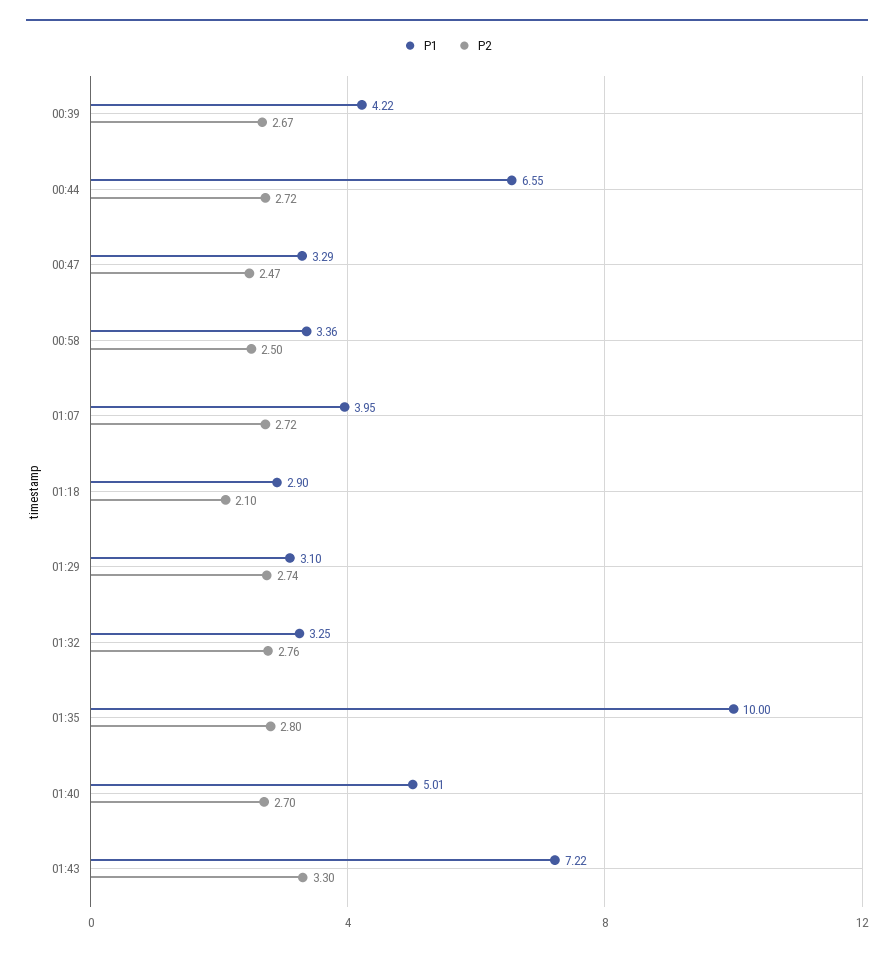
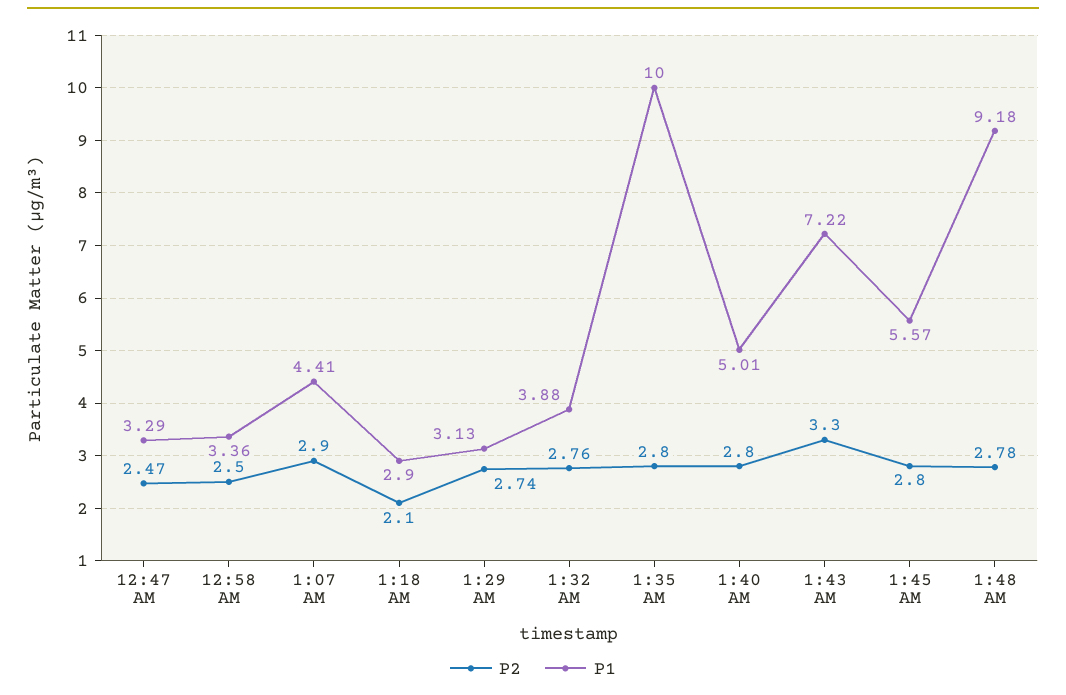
P1, 00:39: 4.22 -> none
P2, 00:39: 2.67 -> none
P1, 00:44: 6.55 -> none
P2, 00:44: 2.72 -> none
P1, 01:07: 3.95 -> 4.41
P2, 01:07: 2.72 -> 2.9
P1, 01:29: 3.1 -> 3.13
P1, 01:32: 3.25 -> 3.88
P2, 01:40: 2.7 -> 2.8
P2, 1:45 AM: none -> 2.8
P1, 1:45 AM: none -> 5.57
P2, 1:48 AM: none -> 2.78
P1, 1:48 AM: none -> 9.18

